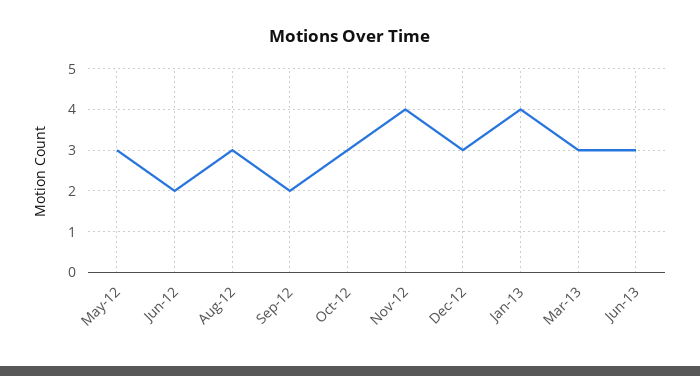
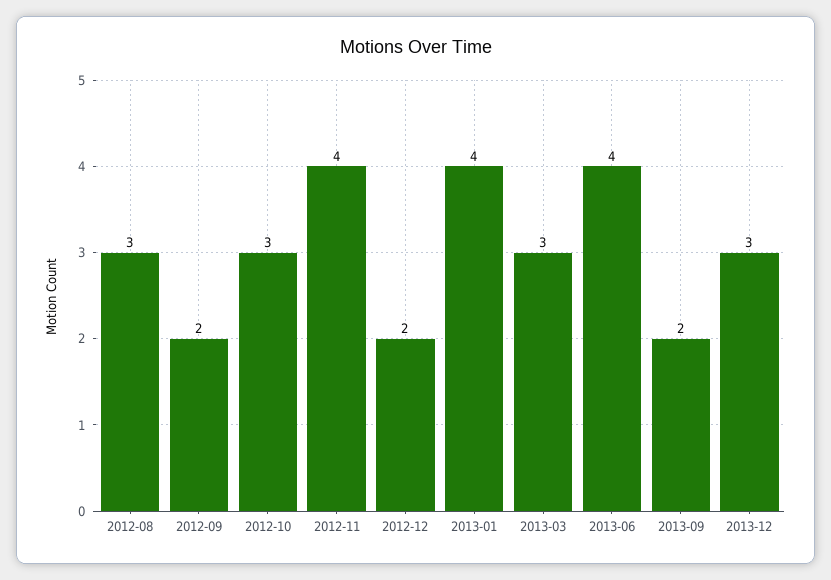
May-12: 3 -> none
Jun-12: 2 -> none
Dec-12: 3 -> 2
Jun-13: 3 -> 4
2013-09: none -> 2
2013-12: none -> 3

